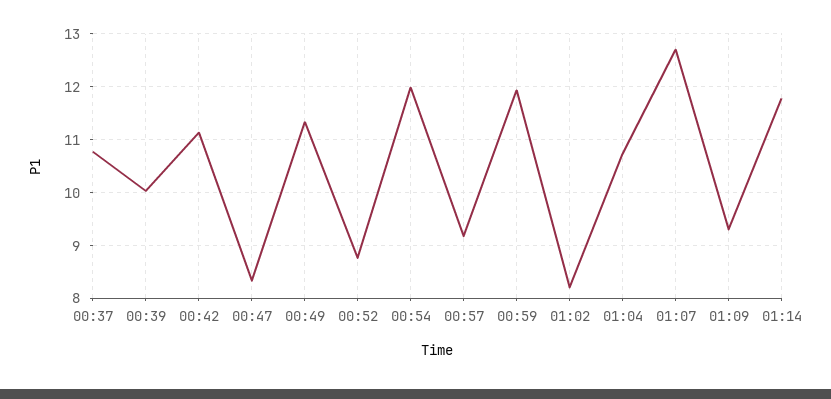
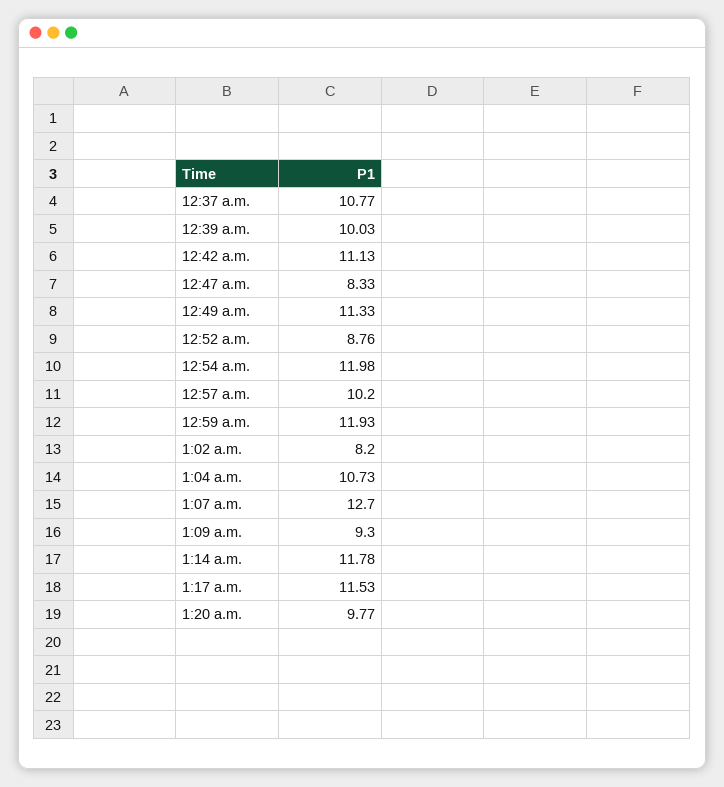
00:57: 9.2 -> 10.2
1:17 a.m.: none -> 11.53
1:20 a.m.: none -> 9.77

